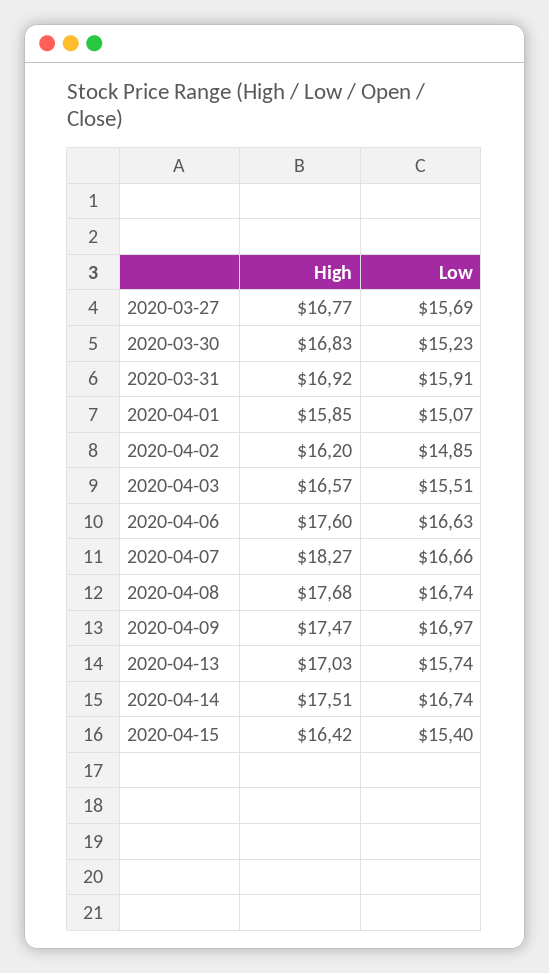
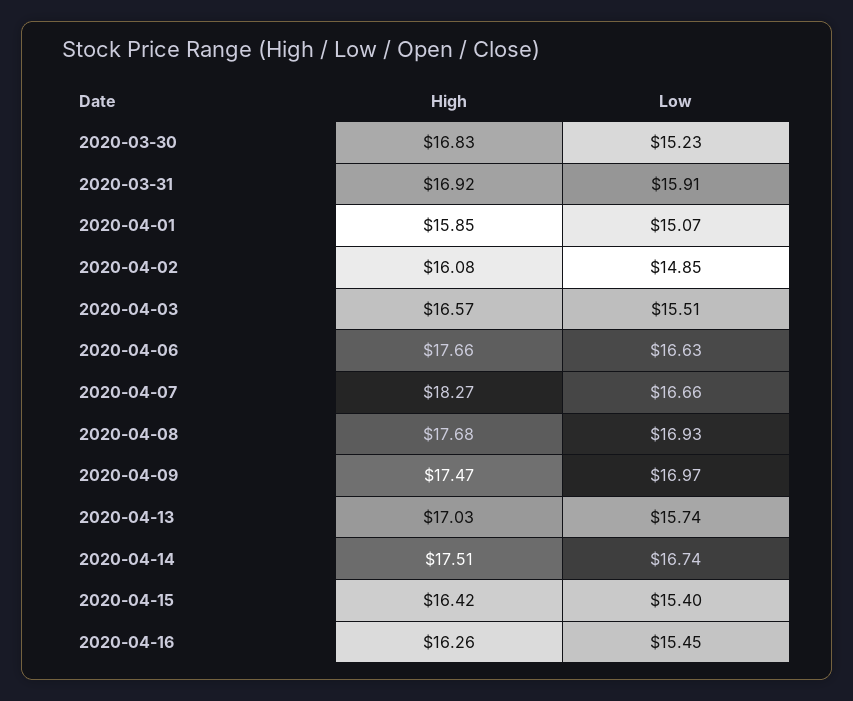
High, 2020-03-27: 16.77 -> none
Low, 2020-03-27: 15.69 -> none
High, 2020-04-02: 16.2 -> 16.08
High, 2020-04-06: 17.6 -> 17.66
Low, 2020-04-08: 16.74 -> 16.93
High, 2020-04-16: none -> 16.26
Low, 2020-04-16: none -> 15.45

